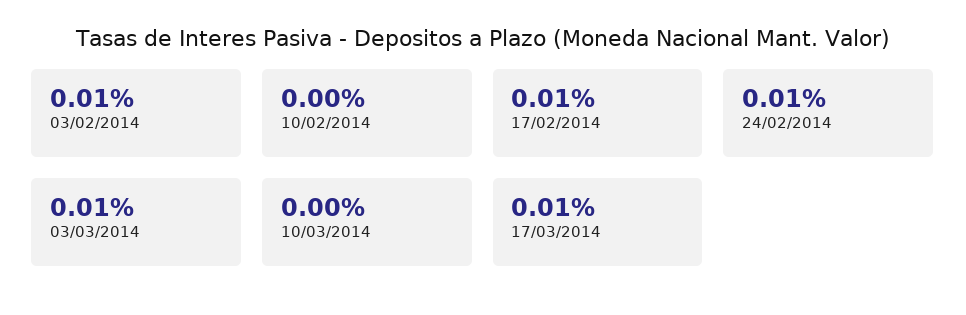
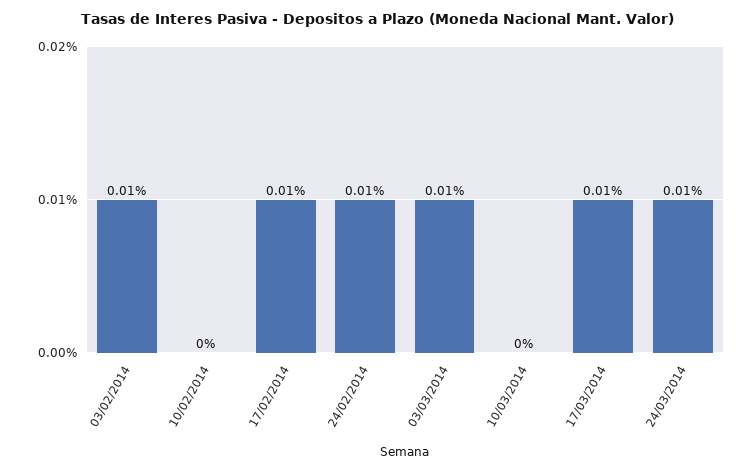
24/03/2014: none -> 0.01

